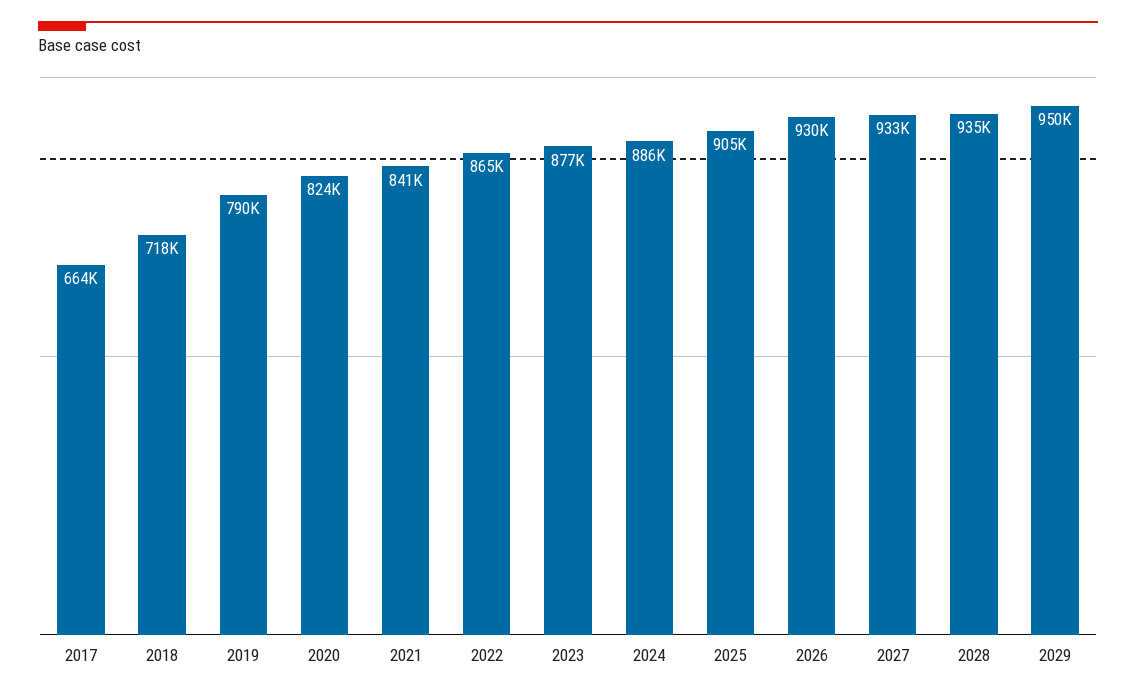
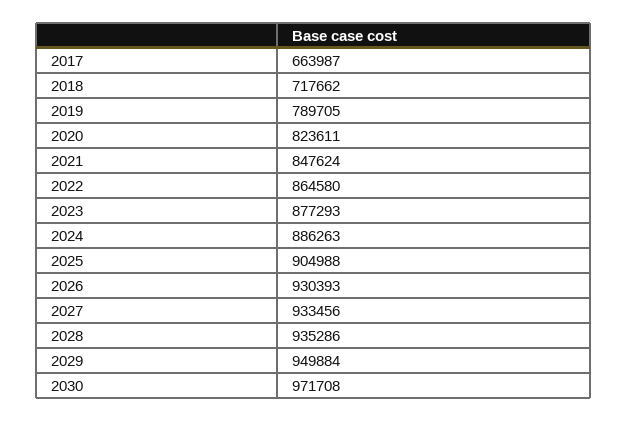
2021: 841000 -> 847624
2030: none -> 971708

